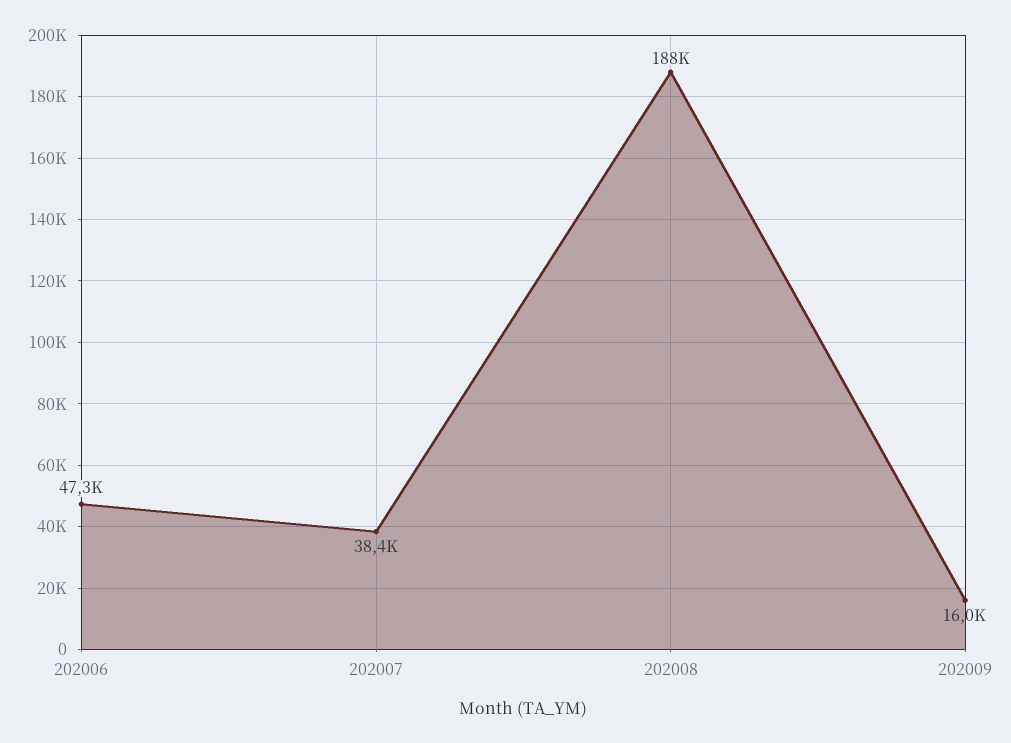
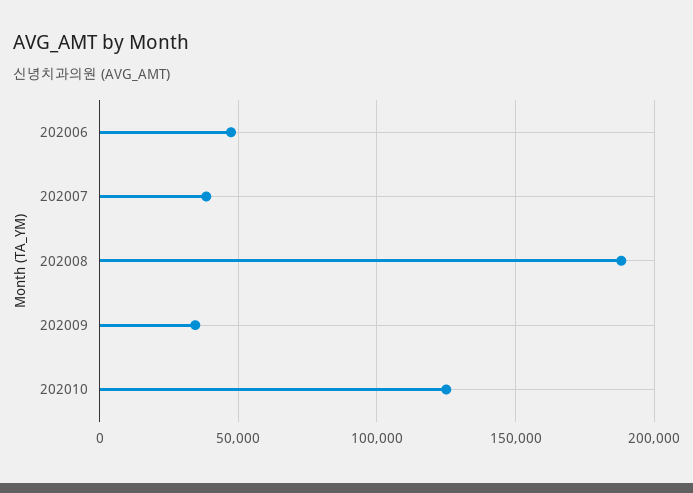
202009: 16000 -> 35000
202010: none -> 125000

